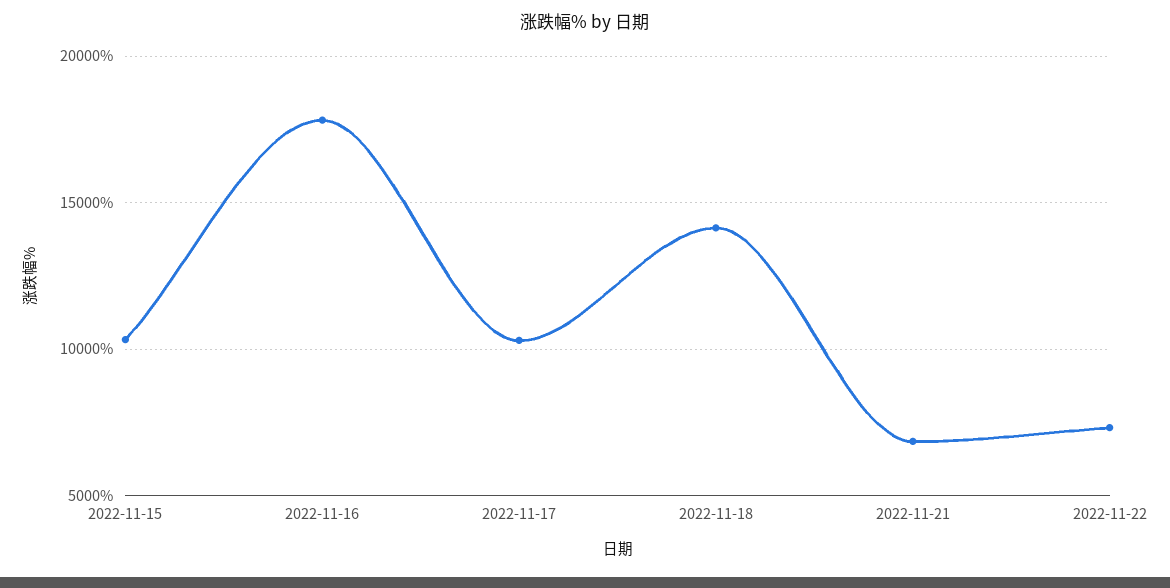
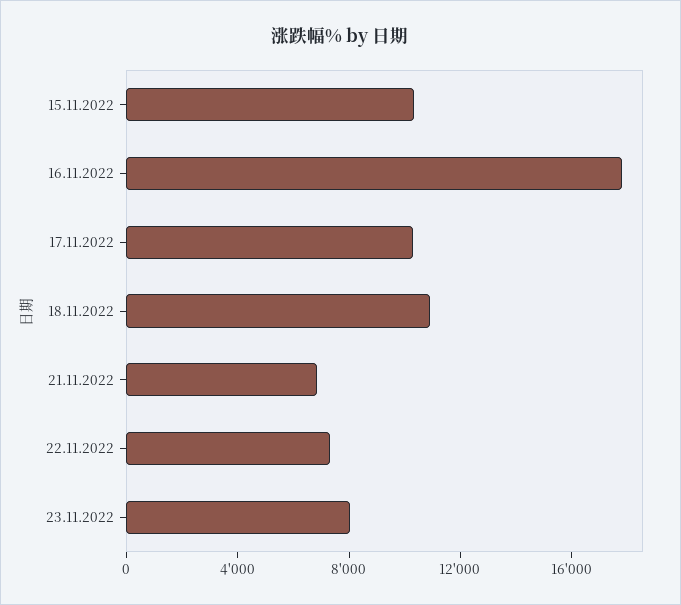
2022-11-18: 14000 -> 11000
23.11.2022: none -> 8000

